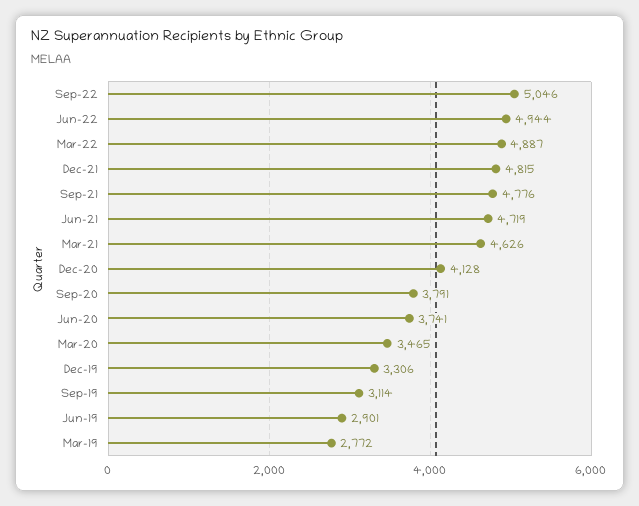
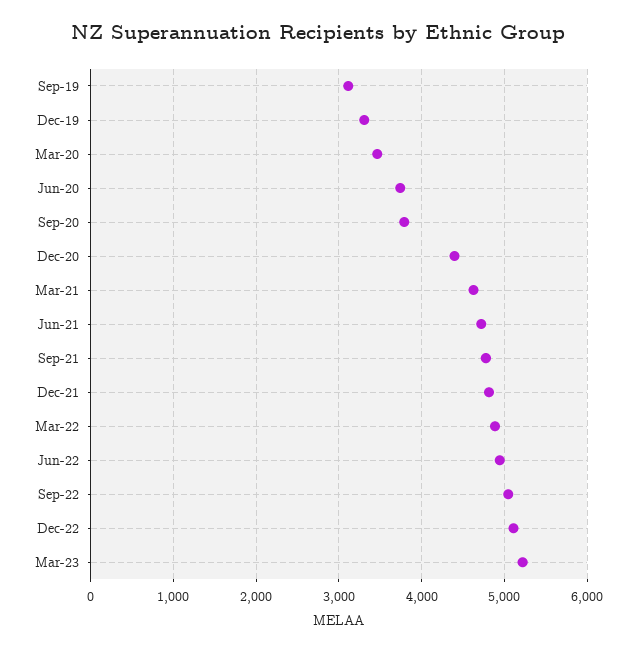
Dec-20: 4128 -> 4400
Jun-19: 2901 -> none
Mar-19: 2772 -> none
Dec-22: none -> 5100
Mar-23: none -> 5200

